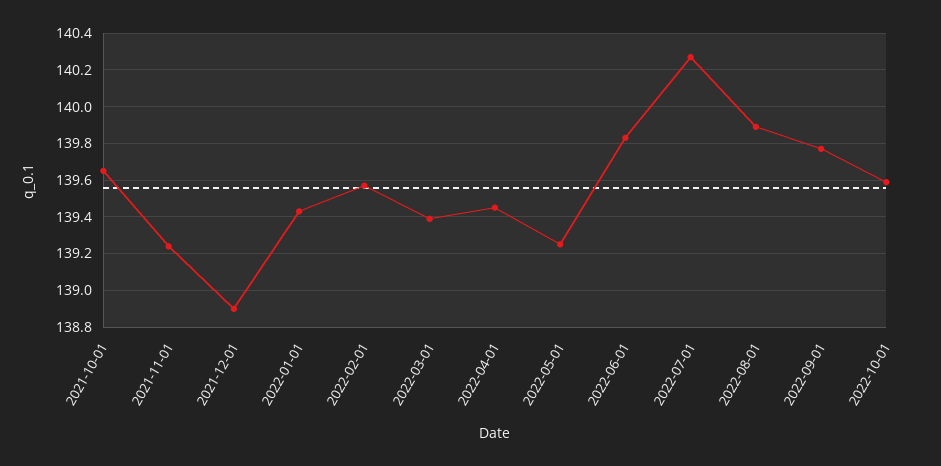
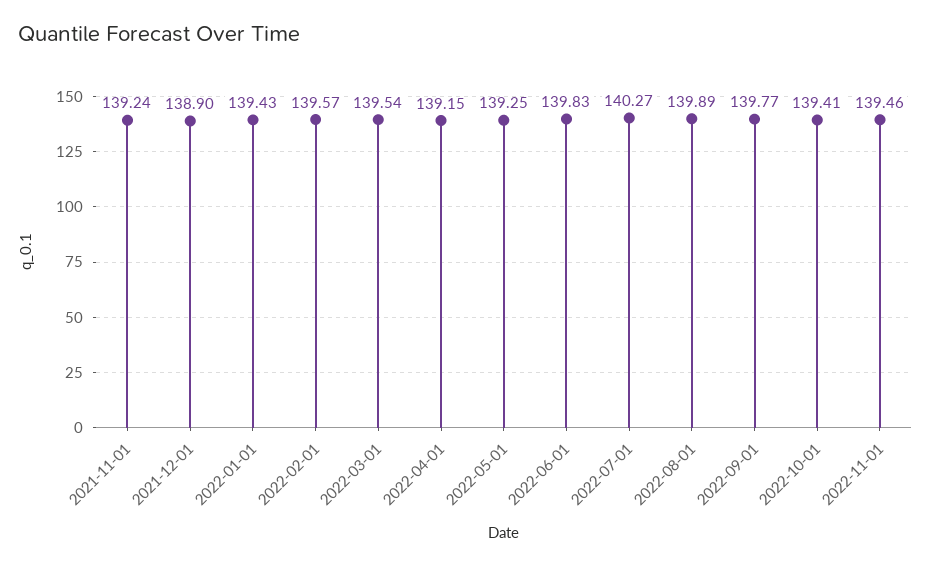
2021-10-01: 139.65 -> none
2022-03-01: 139.4 -> 139.54
2022-04-01: 139.45 -> 139.15
2022-10-01: 139.6 -> 139.41
2022-11-01: none -> 139.46

